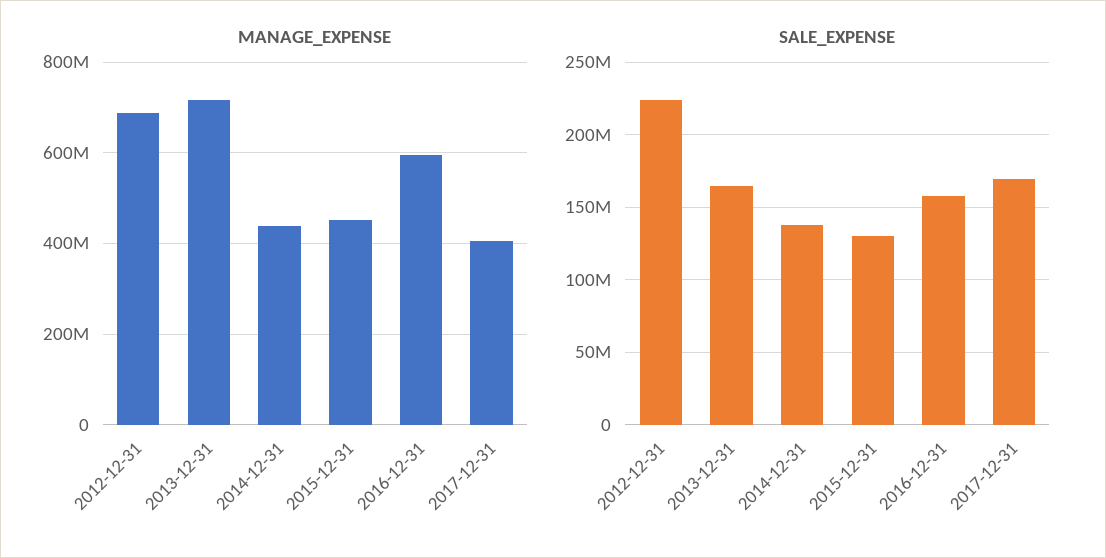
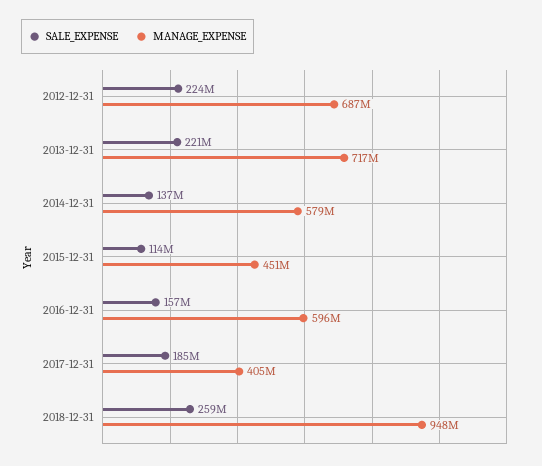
MANAGE_EXPENSE, 2014-12-31: 440000000 -> 579000000
SALE_EXPENSE, 2013-12-31: 165000000 -> 221000000
SALE_EXPENSE, 2015-12-31: 130000000 -> 114000000
SALE_EXPENSE, 2017-12-31: 170000000 -> 185000000
SALE_EXPENSE, 2018-12-31: none -> 259000000
MANAGE_EXPENSE, 2018-12-31: none -> 948000000

